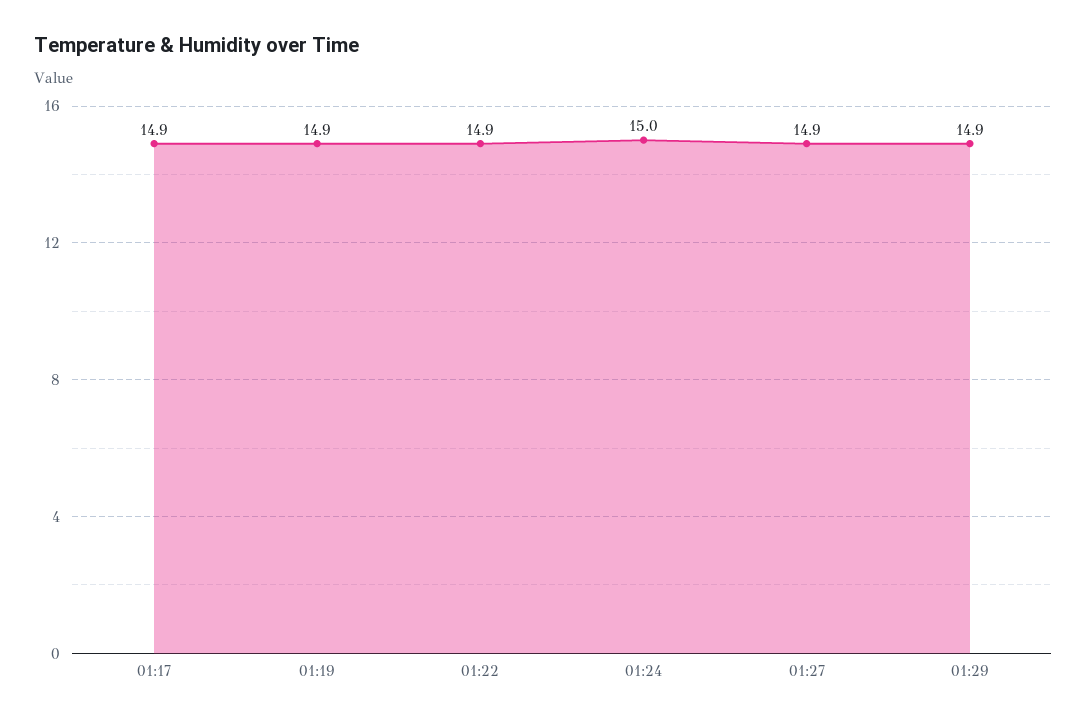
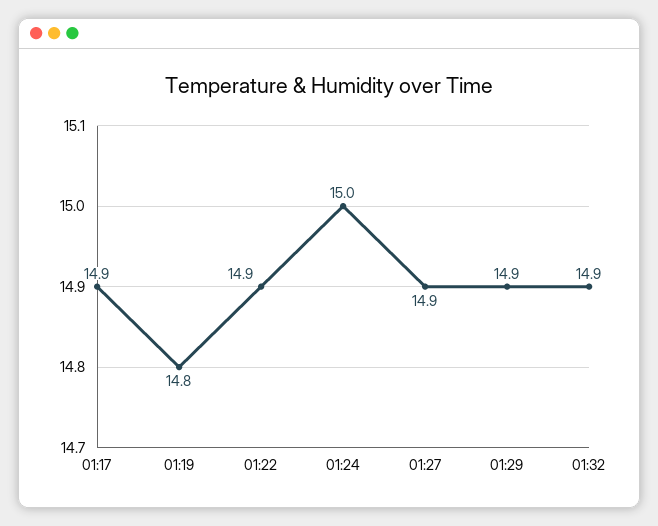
01:19: 14.9 -> 14.8
01:32: none -> 14.9

